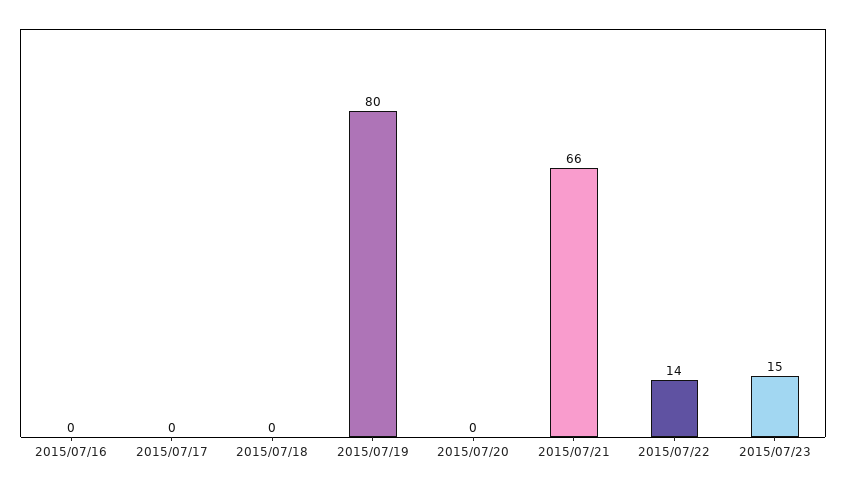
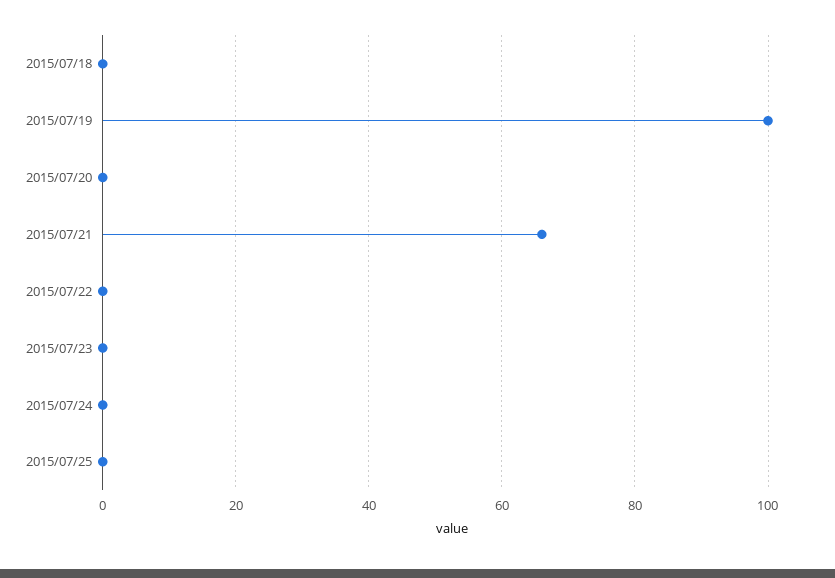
2015/07/16: 0 -> none
2015/07/17: 0 -> none
2015/07/19: 80 -> 100
2015/07/22: 14 -> 0
2015/07/23: 15 -> 0
2015/07/24: none -> 0
2015/07/25: none -> 0

